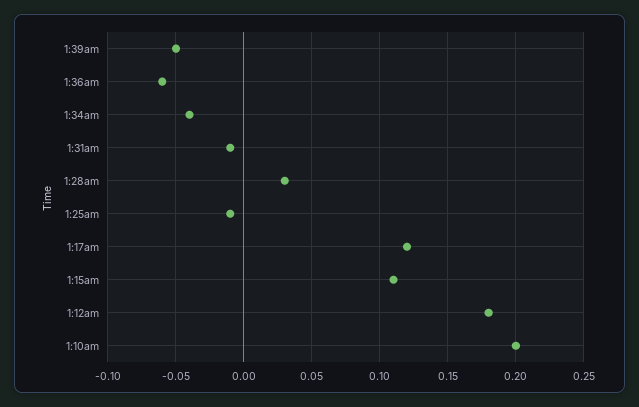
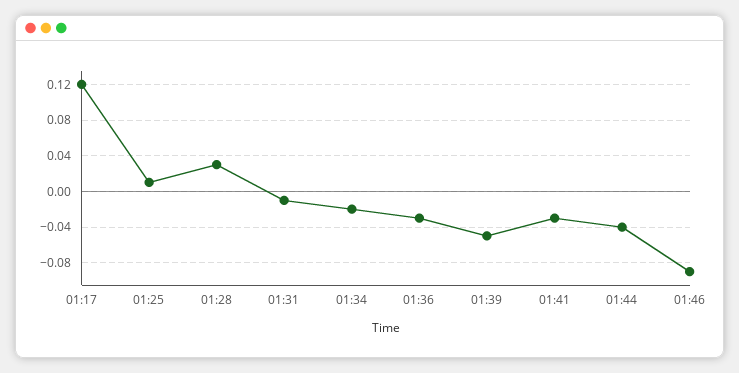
1:36am: -0.06 -> -0.03
1:34am: -0.04 -> -0.02
1:25am: -0.01 -> 0.01
1:15am: 0.11 -> none
1:12am: 0.18 -> none
1:10am: 0.2 -> none
01:41: none -> -0.03
01:44: none -> -0.04
01:46: none -> -0.09

